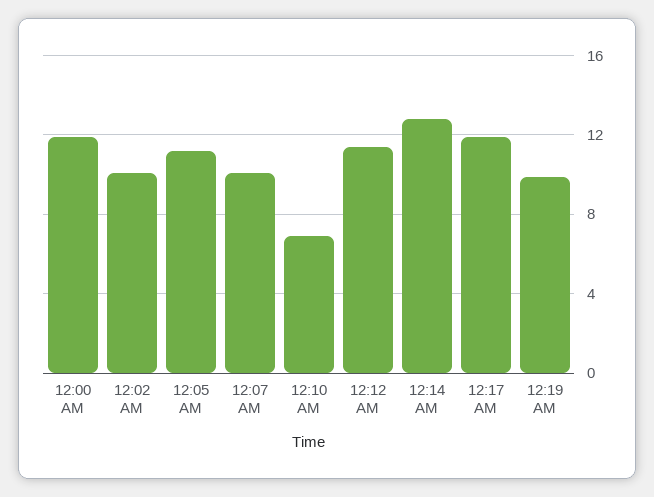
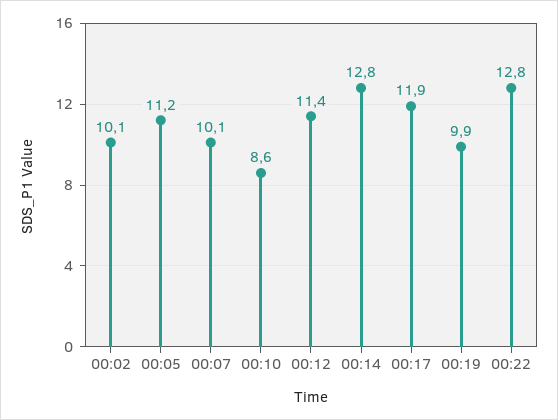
12:00 AM: 12 -> none
12:10 AM: 7 -> 8.6
00:22: none -> 12.8

